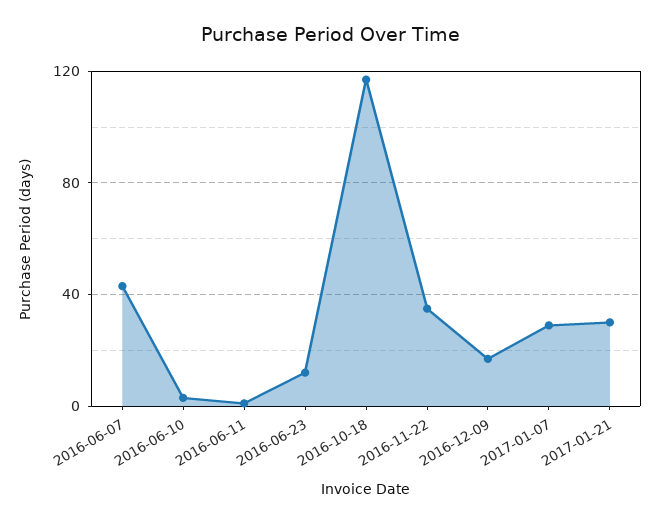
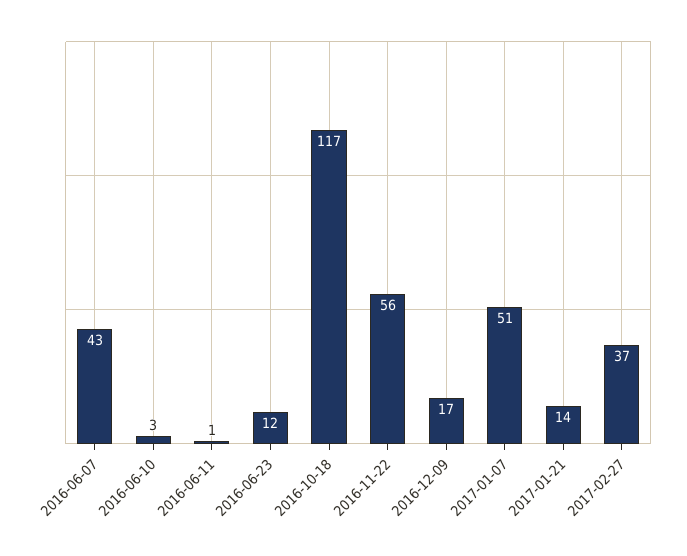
2016-11-22: 35 -> 56
2017-01-07: 30 -> 51
2017-01-21: 30 -> 14
2017-02-27: none -> 37

